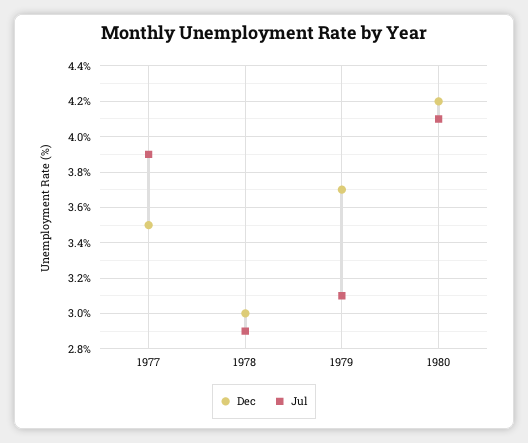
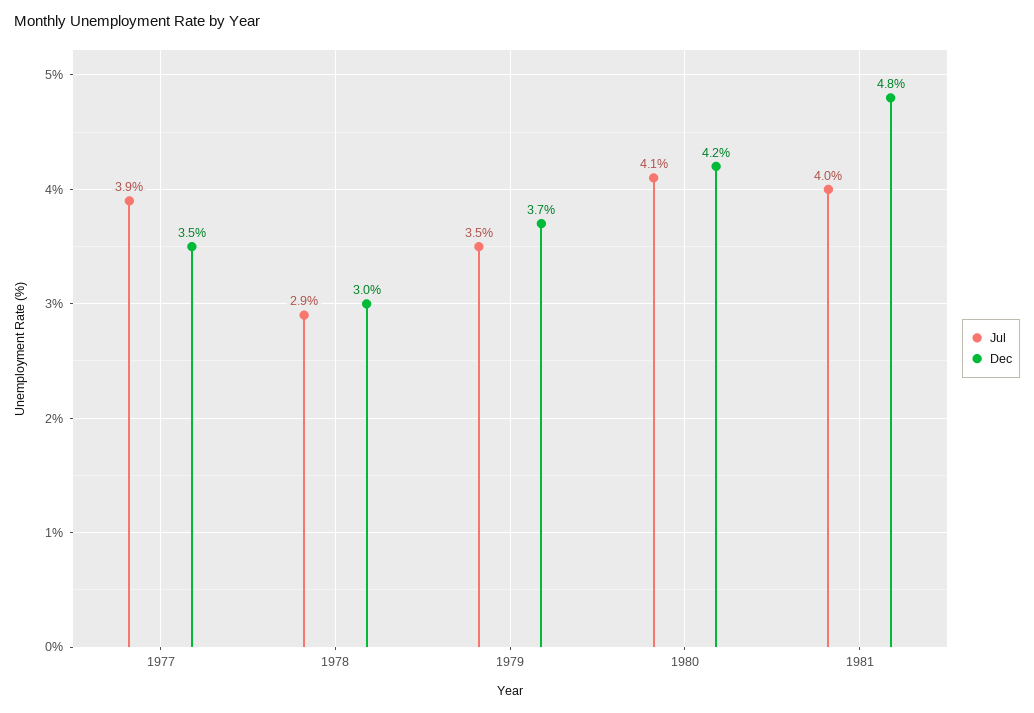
Jul, 1979: 3.1 -> 3.5
Jul, 1981: none -> 4
Dec, 1981: none -> 4.8

